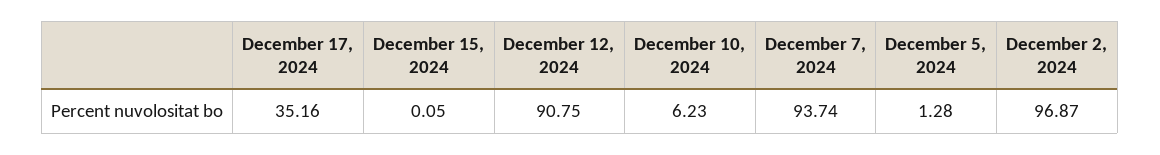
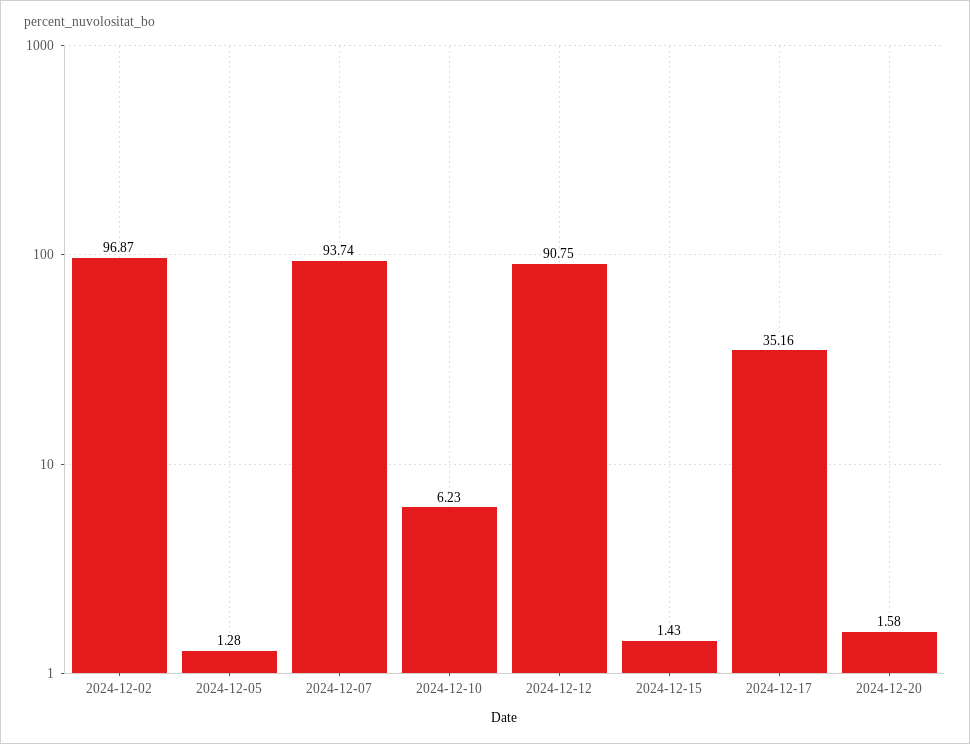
December 15, 2024: 0.05 -> 1.43
2024-12-20: none -> 1.58

